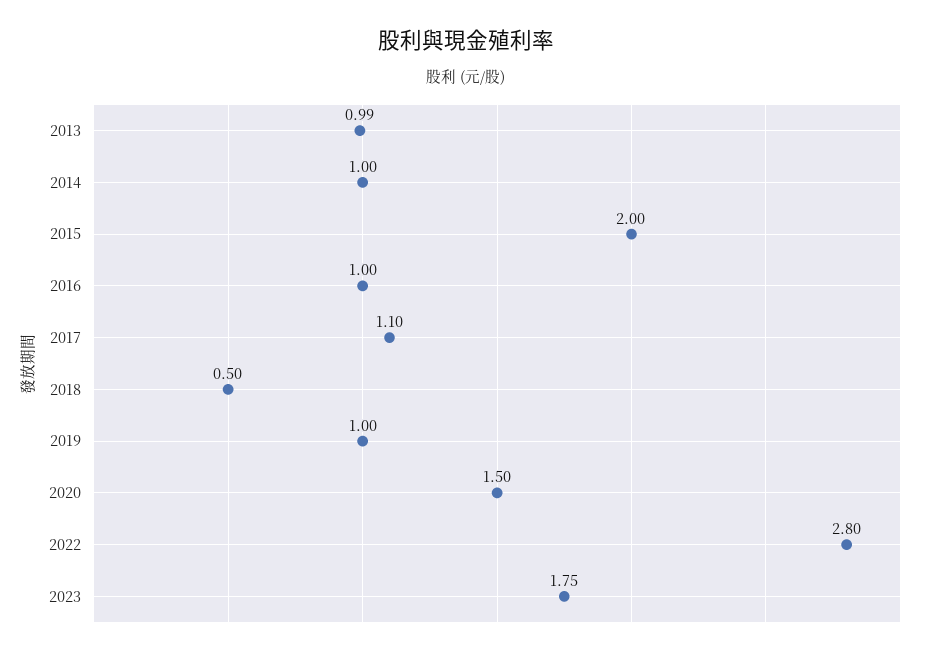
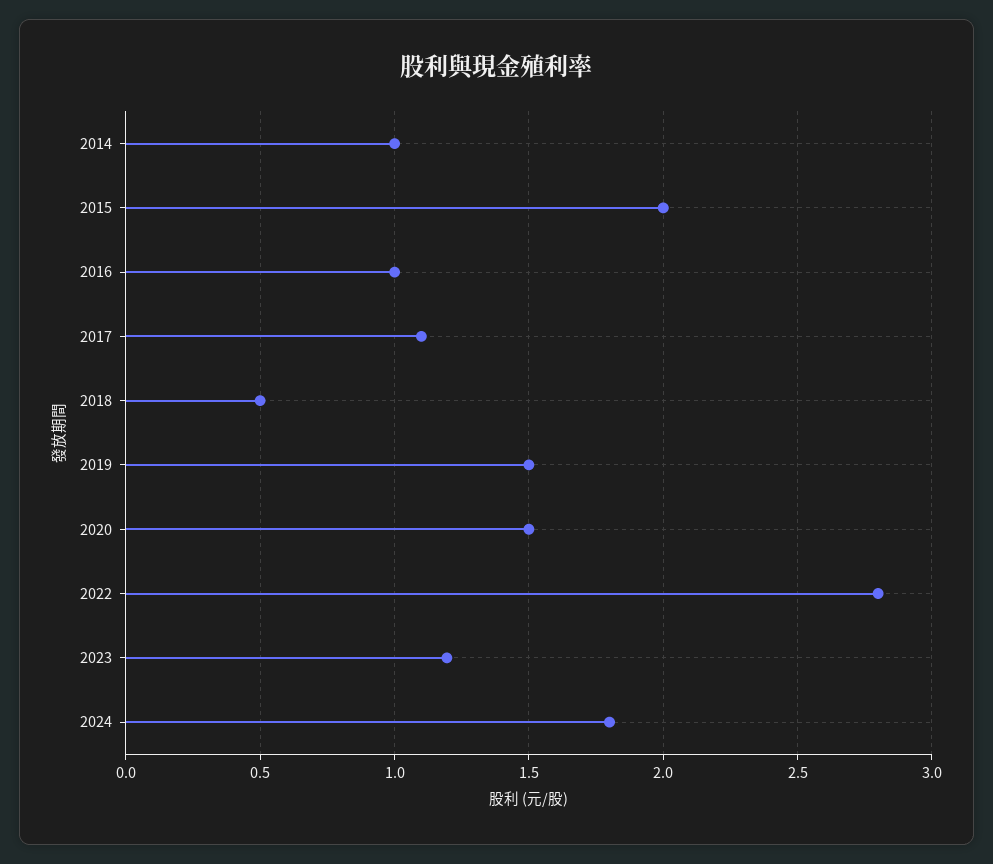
2013: 0.99 -> none
2019: 1 -> 1.5
2023: 1.75 -> 1.2
2024: none -> 1.8

